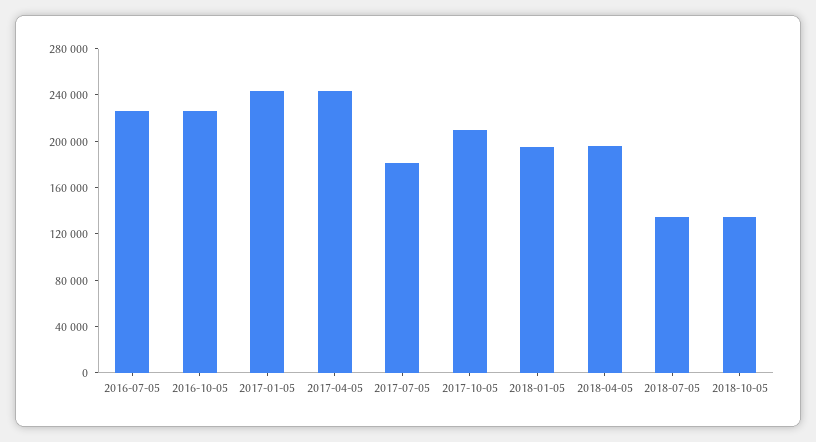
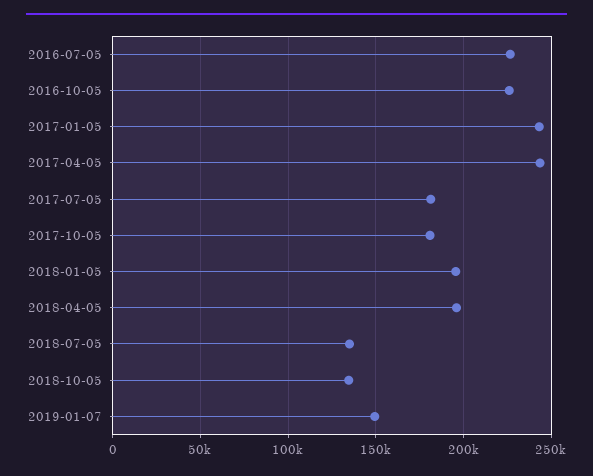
2017-10-05: 210000 -> 180000
2019-01-07: none -> 150000

